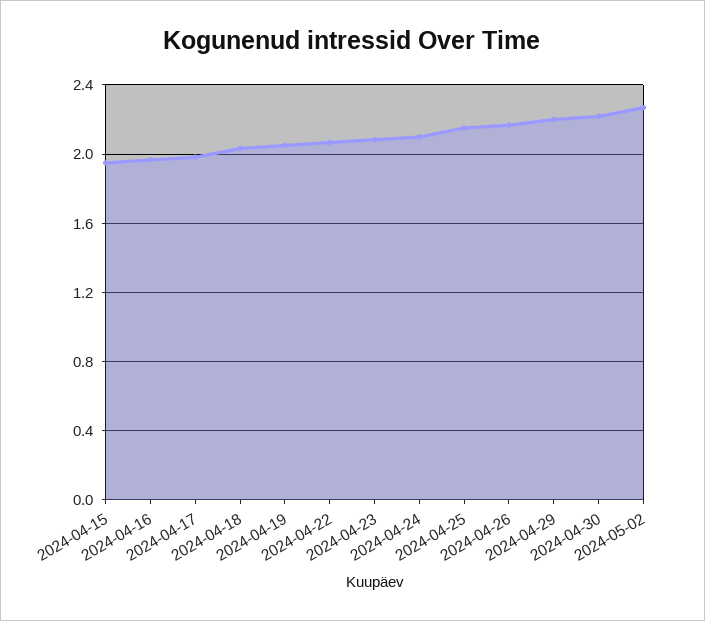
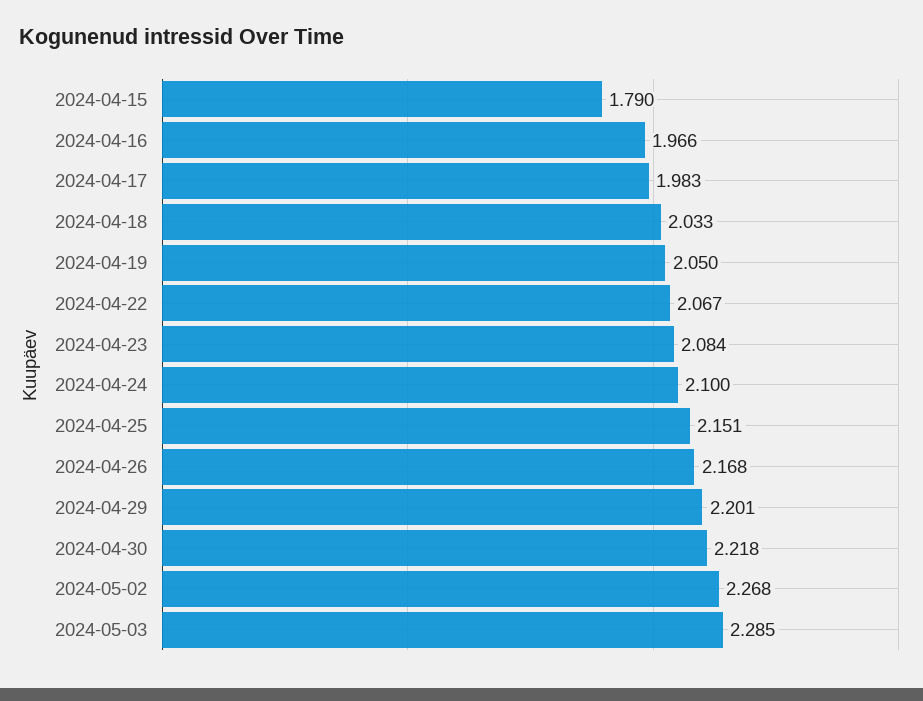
2024-04-15: 1.95 -> 1.79
2024-05-03: none -> 2.285

